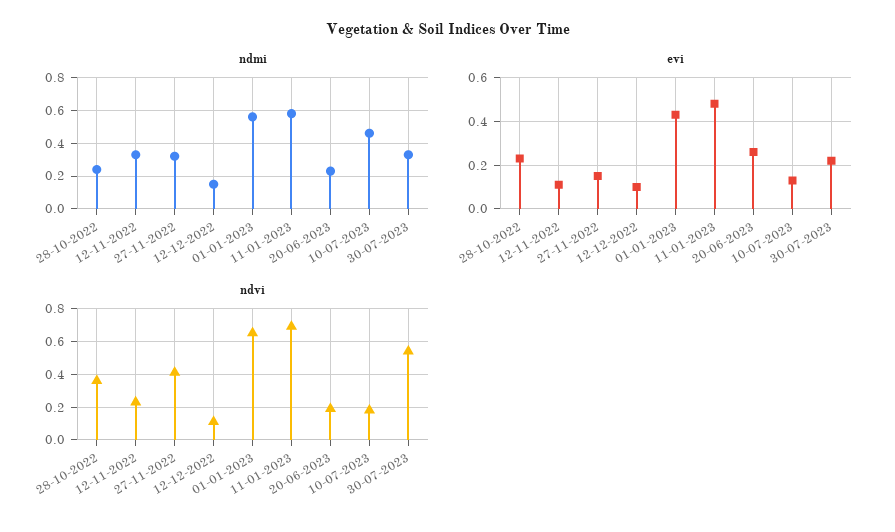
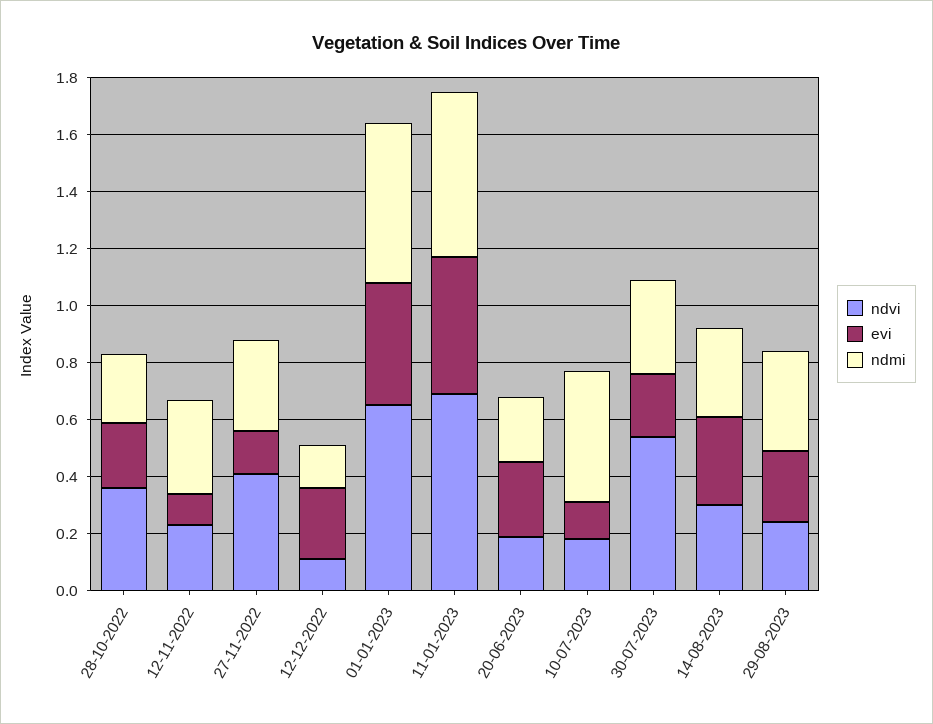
evi, 12-12-2022: 0.1 -> 0.25
ndvi, 14-08-2023: none -> 0.3
evi, 14-08-2023: none -> 0.3
ndmi, 14-08-2023: none -> 0.3
ndvi, 29-08-2023: none -> 0.25
evi, 29-08-2023: none -> 0.25
ndmi, 29-08-2023: none -> 0.35

